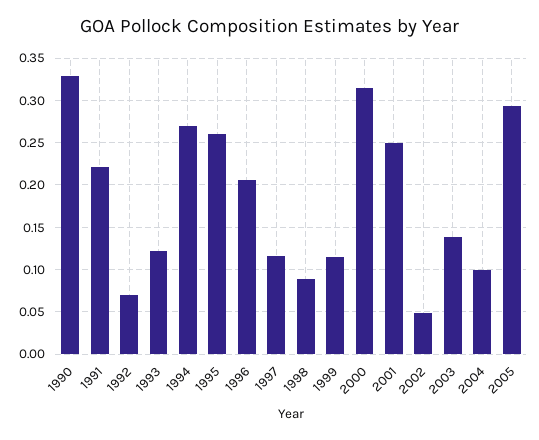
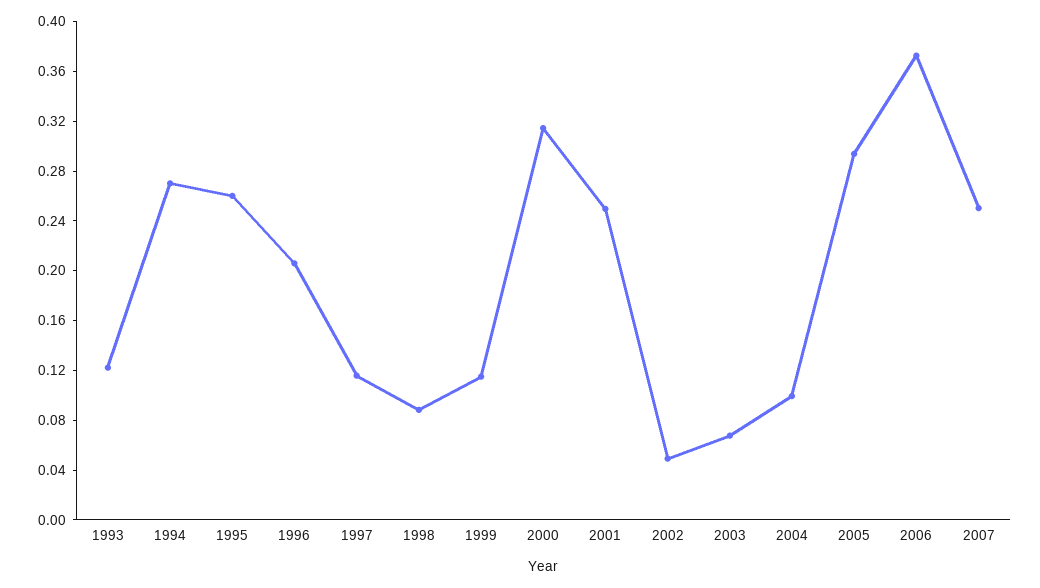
1990: 0.33 -> none
1991: 0.22 -> none
1992: 0.07 -> none
2003: 0.14 -> 0.07
2006: none -> 0.37
2007: none -> 0.25

